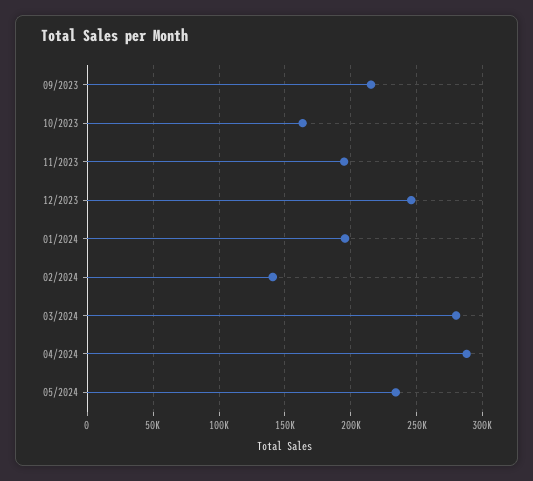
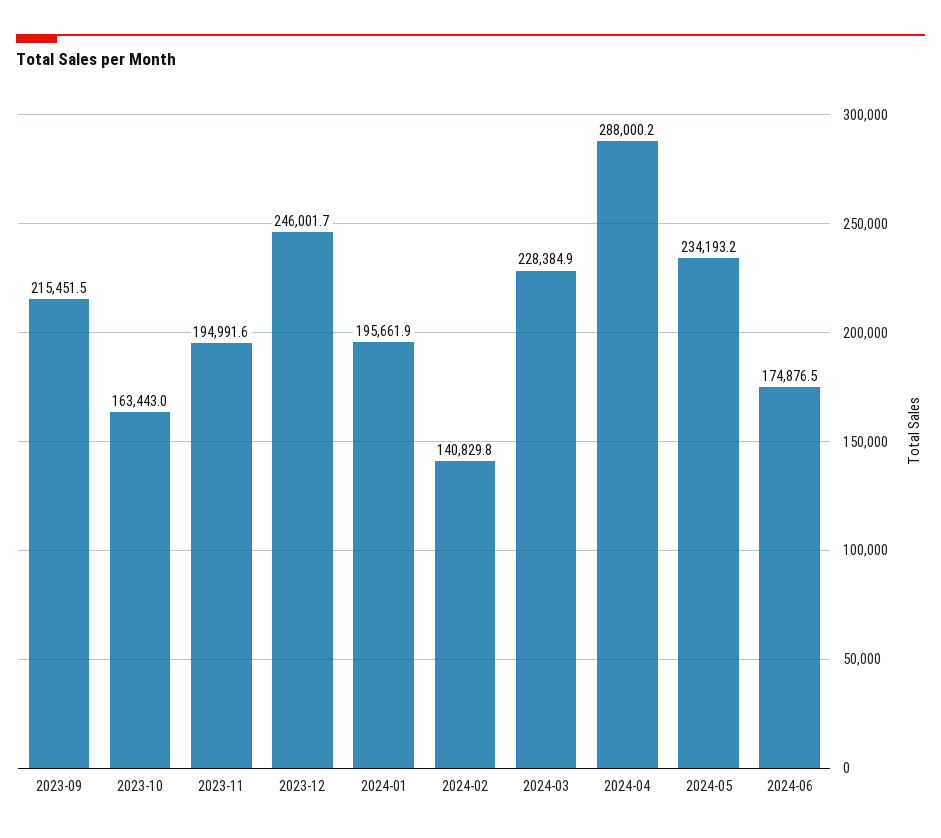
03/2024: 280000 -> 228384.9
2024-06: none -> 174876.5

